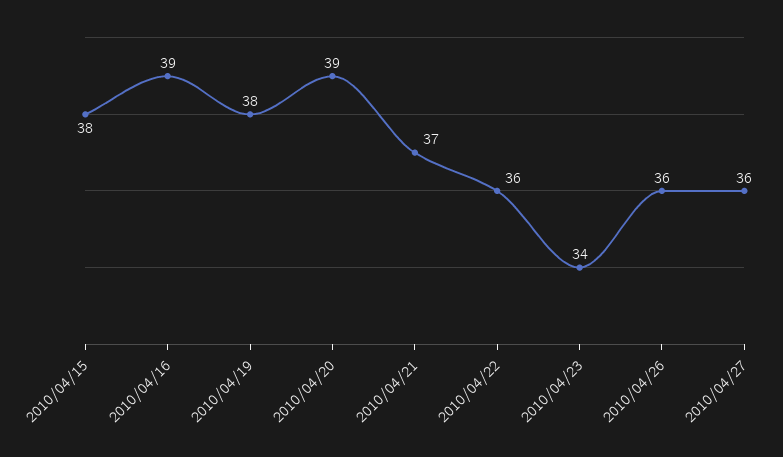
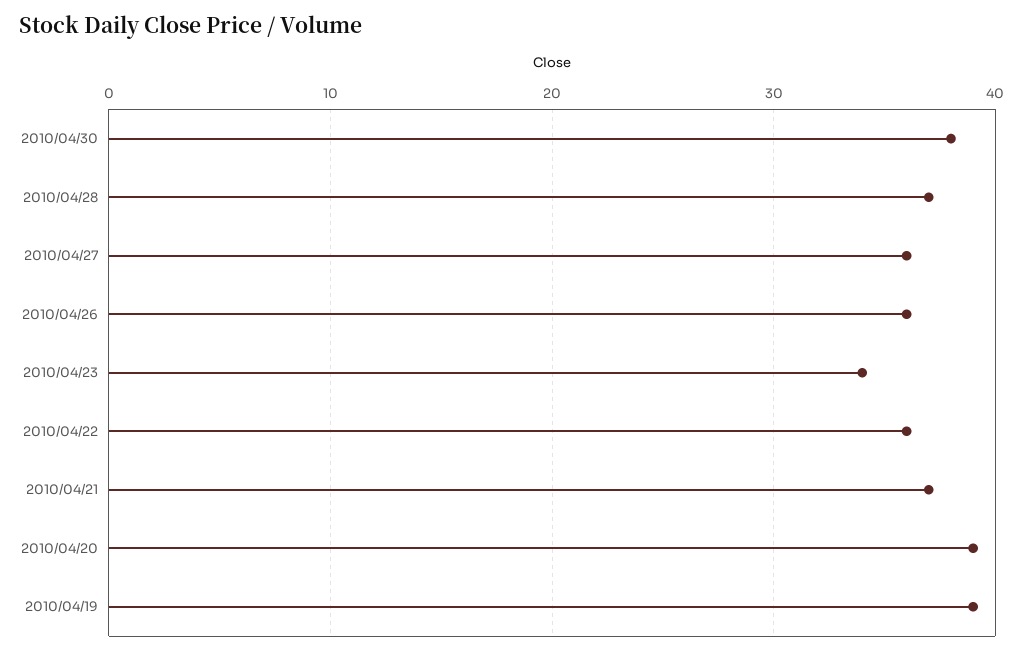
2010/04/15: 38 -> none
2010/04/16: 39 -> none
2010/04/19: 38 -> 39
2010/04/30: none -> 38
2010/04/28: none -> 37

